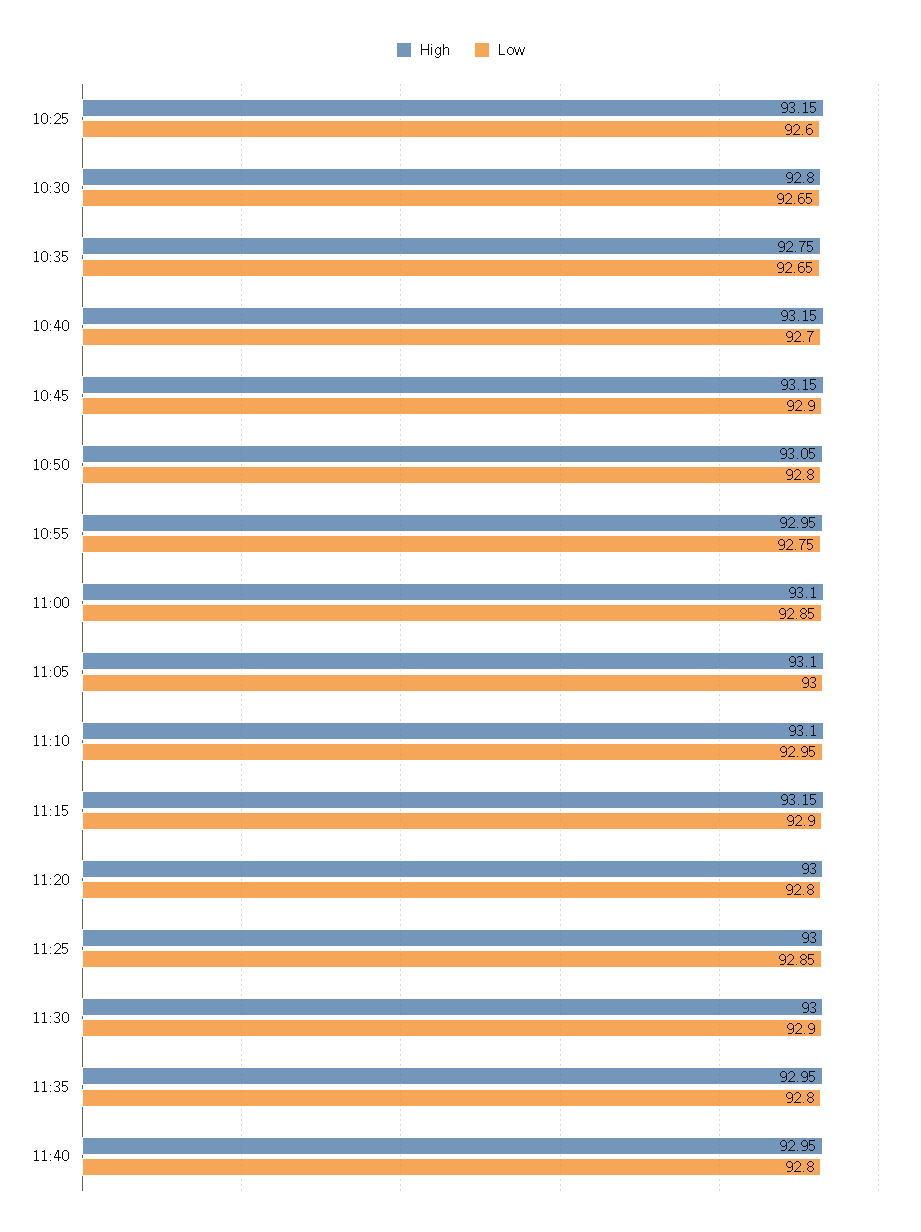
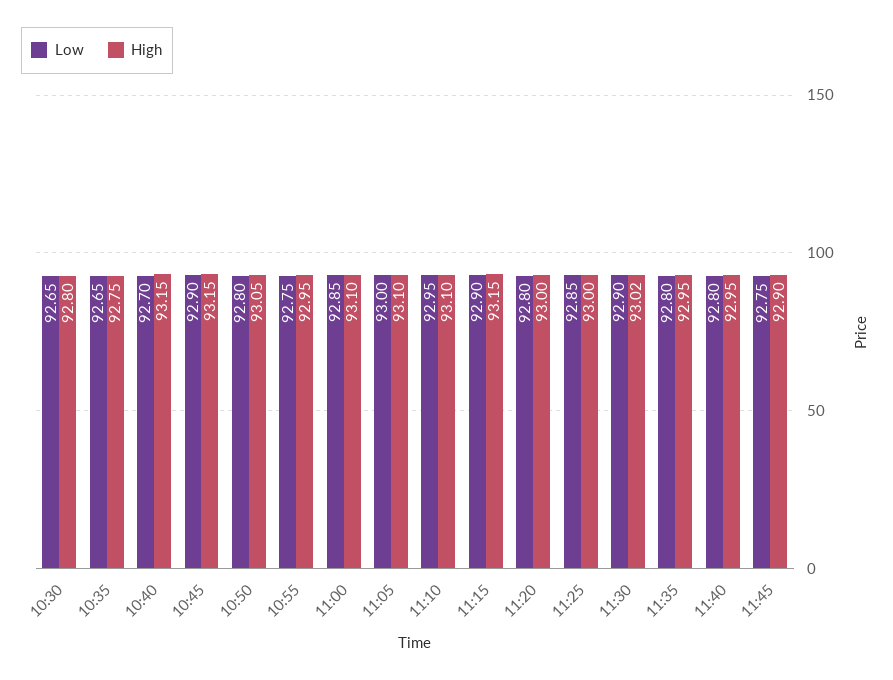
High, 10:25: 93.15 -> none
Low, 10:25: 92.6 -> none
High, 11:30: 93 -> 93.02
Low, 11:45: none -> 92.75
High, 11:45: none -> 92.9

